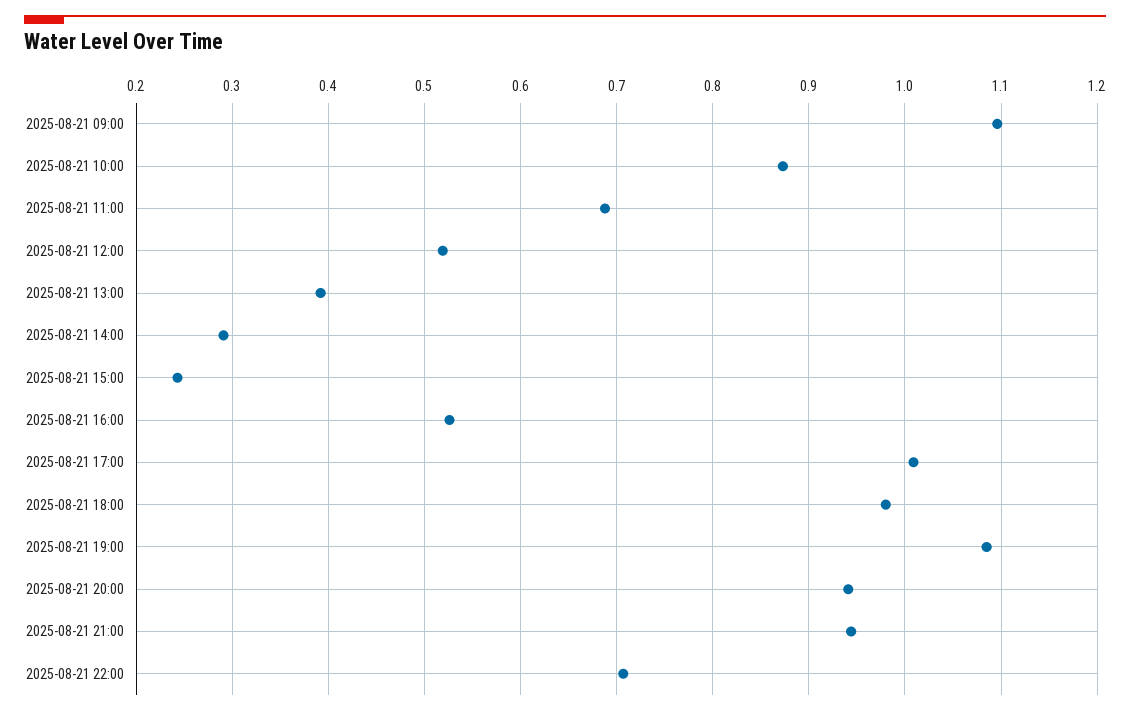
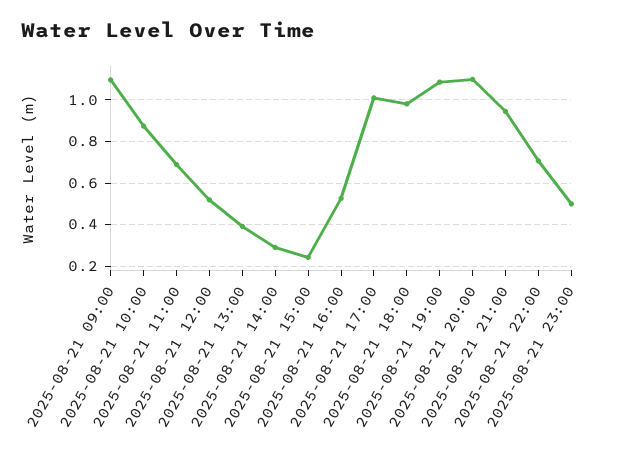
2025-08-21 20:00: 0.94 -> 1.1
2025-08-21 23:00: none -> 0.5

